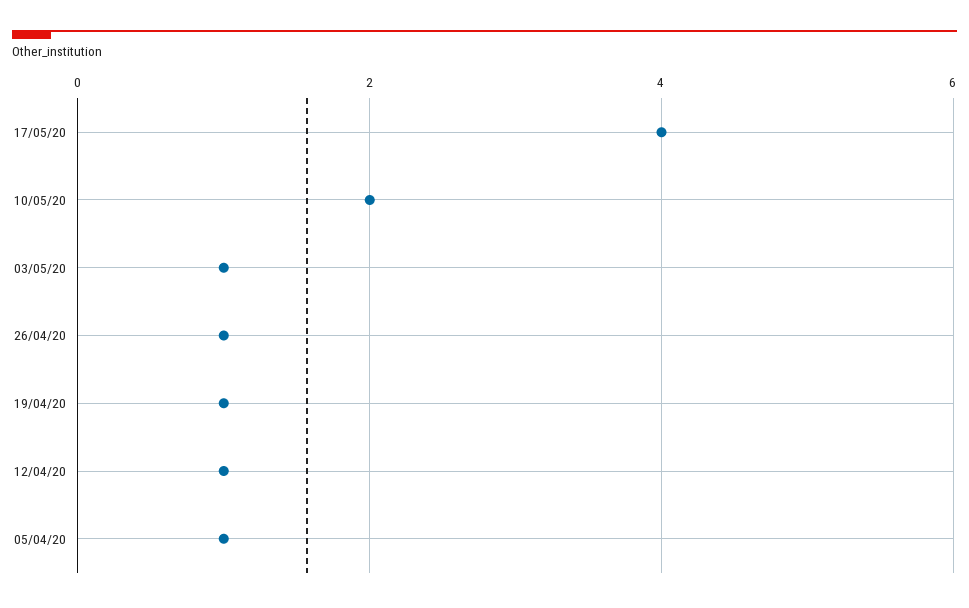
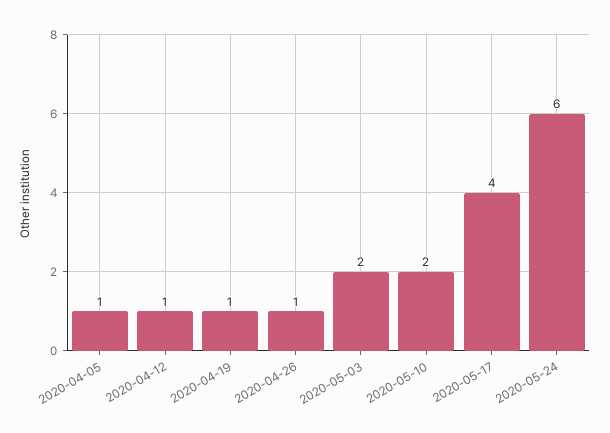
03/05/20: 1 -> 2
2020-05-24: none -> 6

